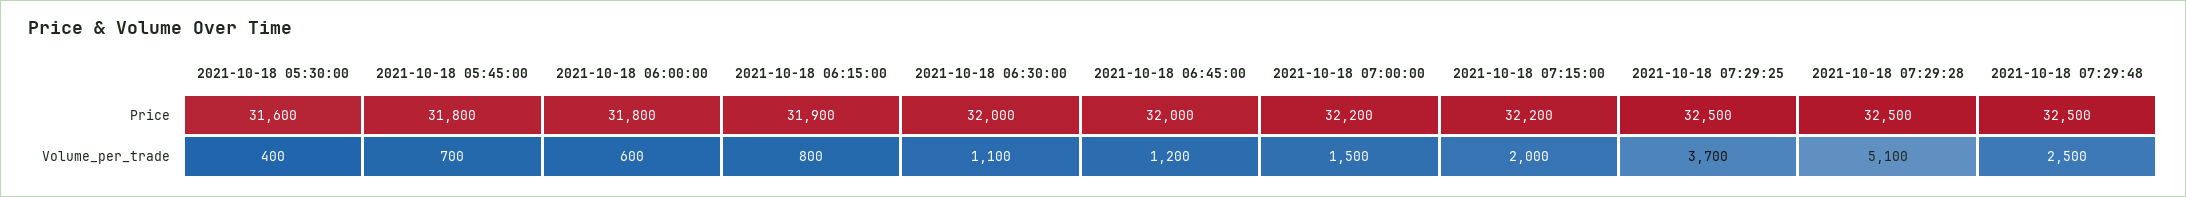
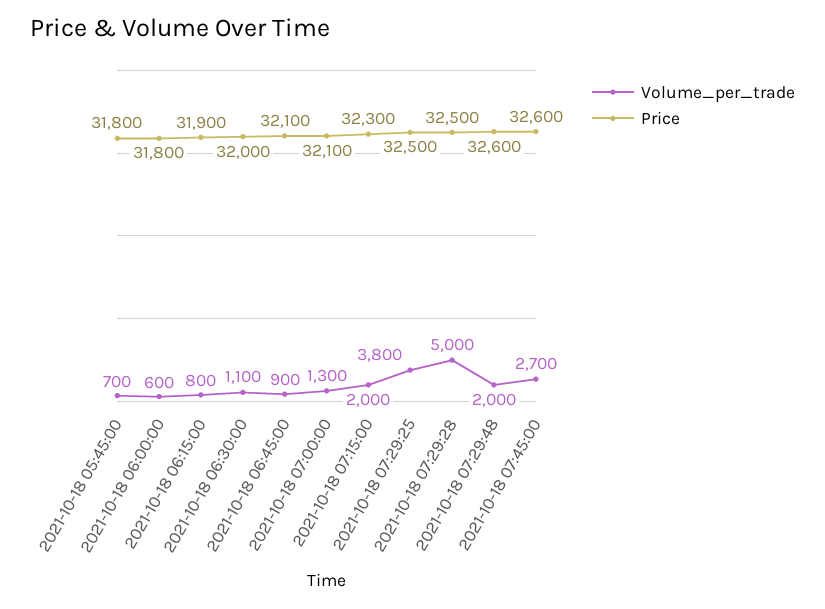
Price, 2021-10-18 05:30:00: 31600 -> none
Price, 2021-10-18 06:45:00: 32000 -> 32100
Price, 2021-10-18 07:00:00: 32200 -> 32100
Price, 2021-10-18 07:15:00: 32200 -> 32300
Price, 2021-10-18 07:29:48: 32500 -> 32600
Volume_per_trade, 2021-10-18 05:30:00: 400 -> none
Volume_per_trade, 2021-10-18 06:45:00: 1200 -> 900
Volume_per_trade, 2021-10-18 07:00:00: 1500 -> 1300
Volume_per_trade, 2021-10-18 07:29:25: 3700 -> 3800
Volume_per_trade, 2021-10-18 07:29:28: 5100 -> 5000
Volume_per_trade, 2021-10-18 07:29:48: 2500 -> 2000
Volume_per_trade, 2021-10-18 07:45:00: none -> 2700
Price, 2021-10-18 07:45:00: none -> 32600

